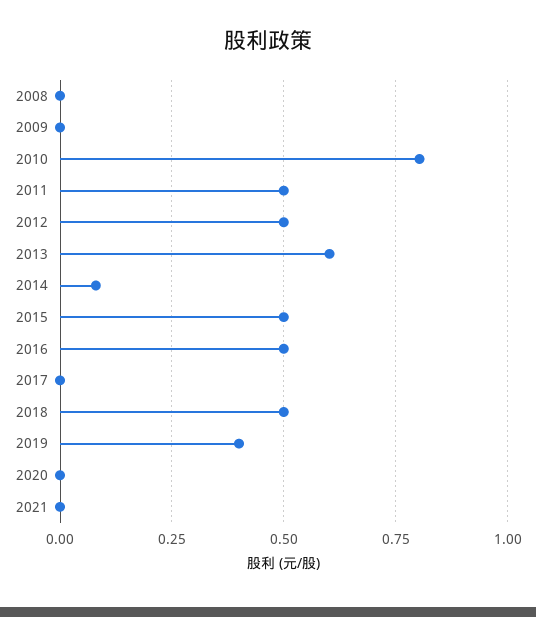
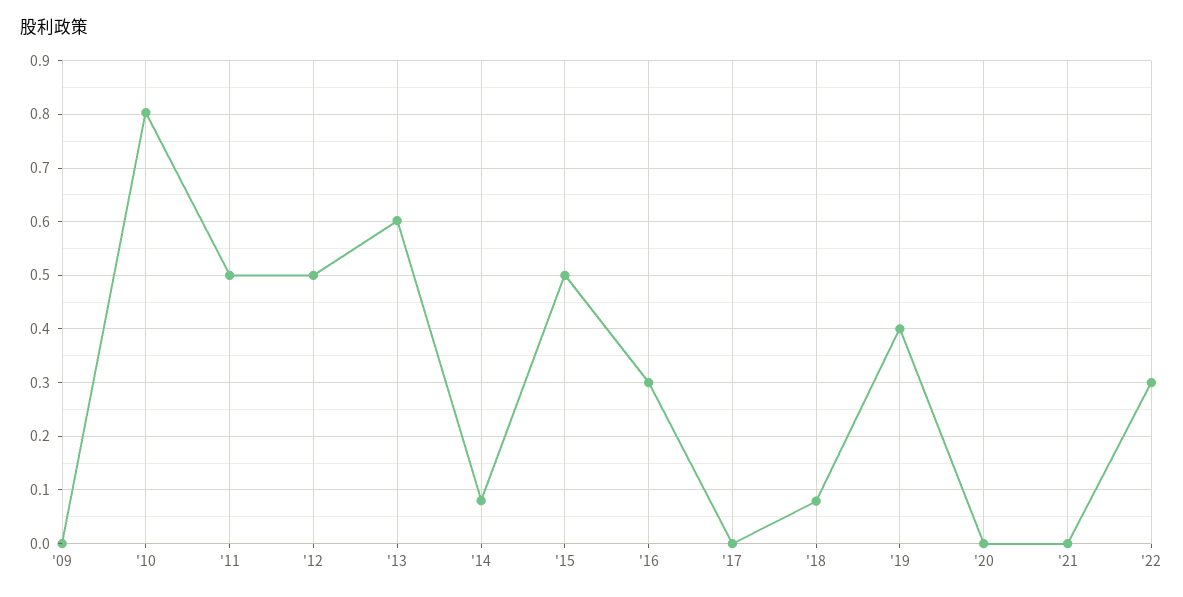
2008: 0 -> none
2016: 0.5 -> 0.3
2018: 0.5 -> 0.08
'22: none -> 0.3

